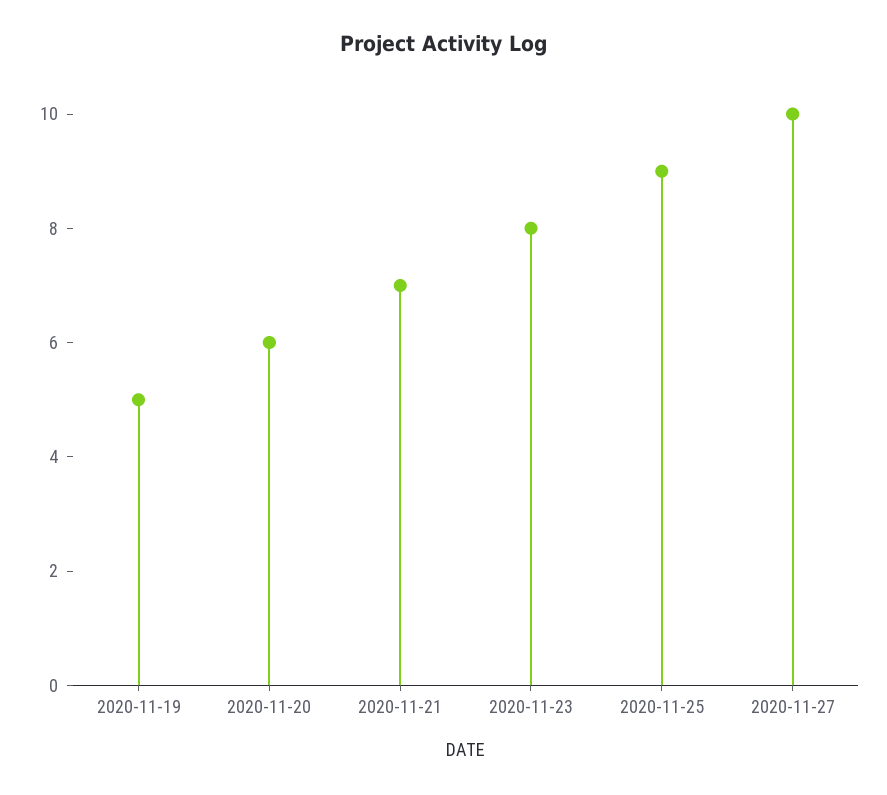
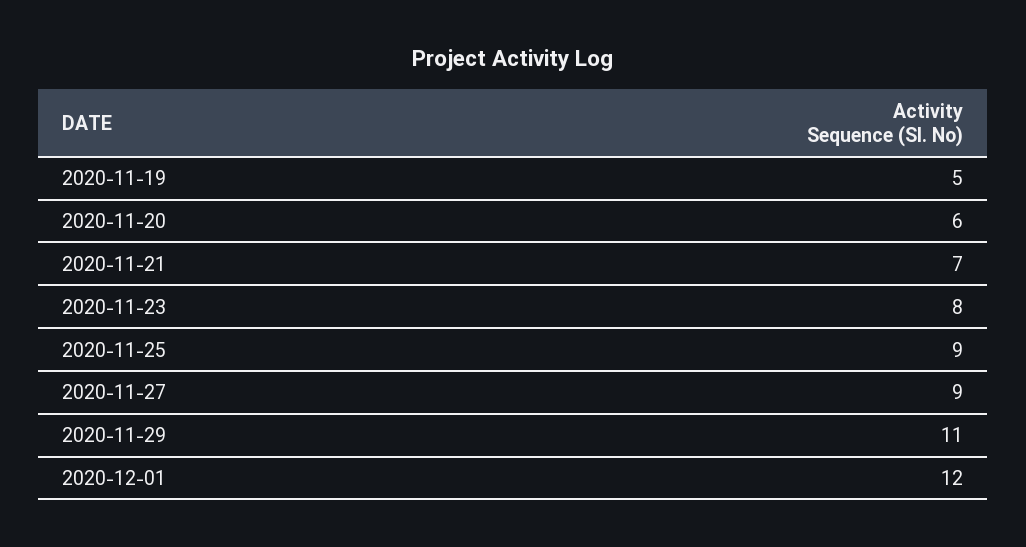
2020-11-27: 10 -> 9
2020-11-29: none -> 11
2020-12-01: none -> 12

